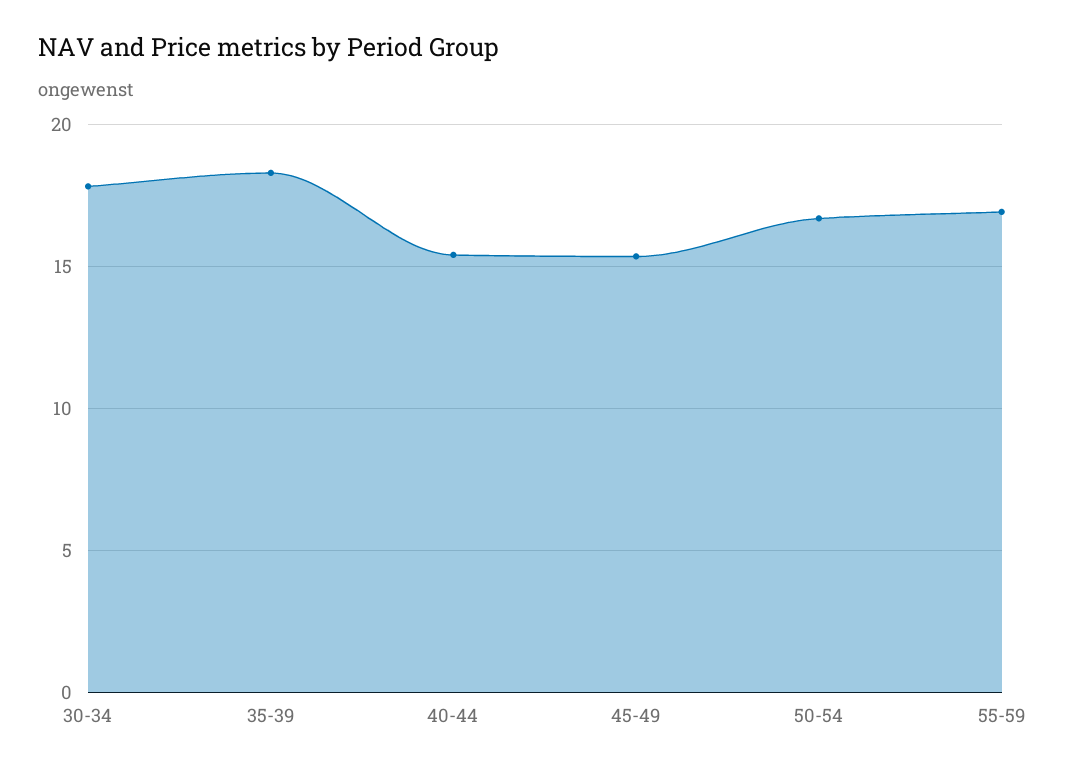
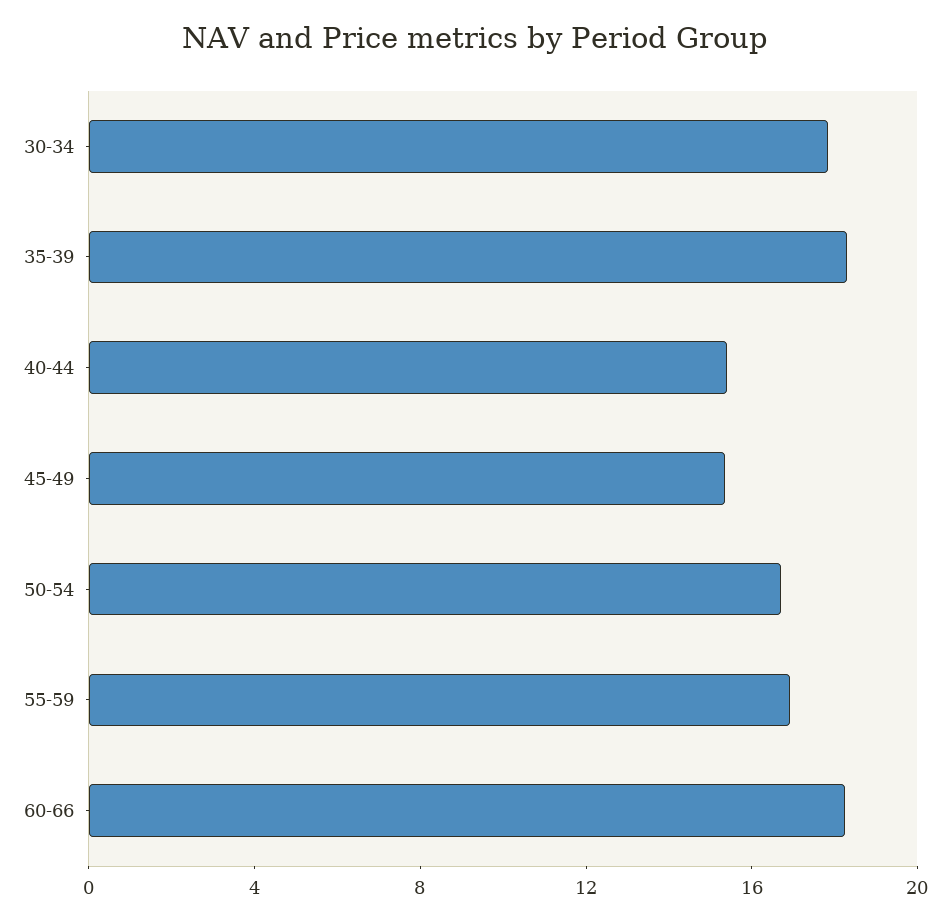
60-66: none -> 18

